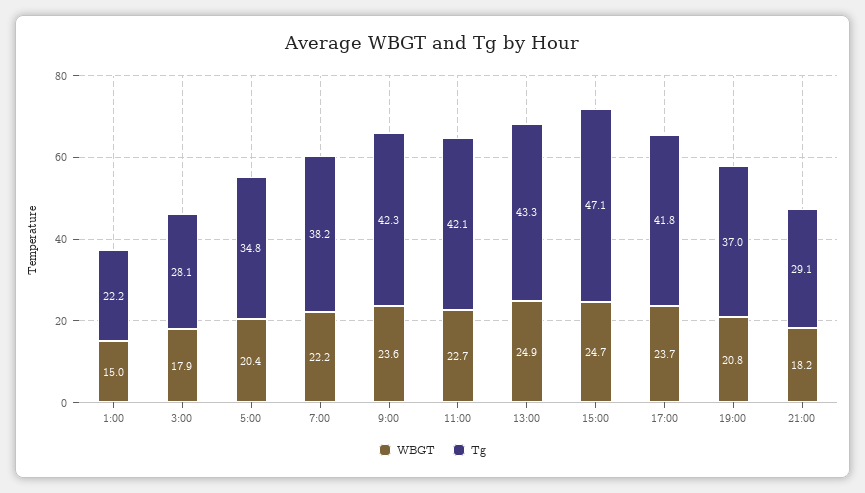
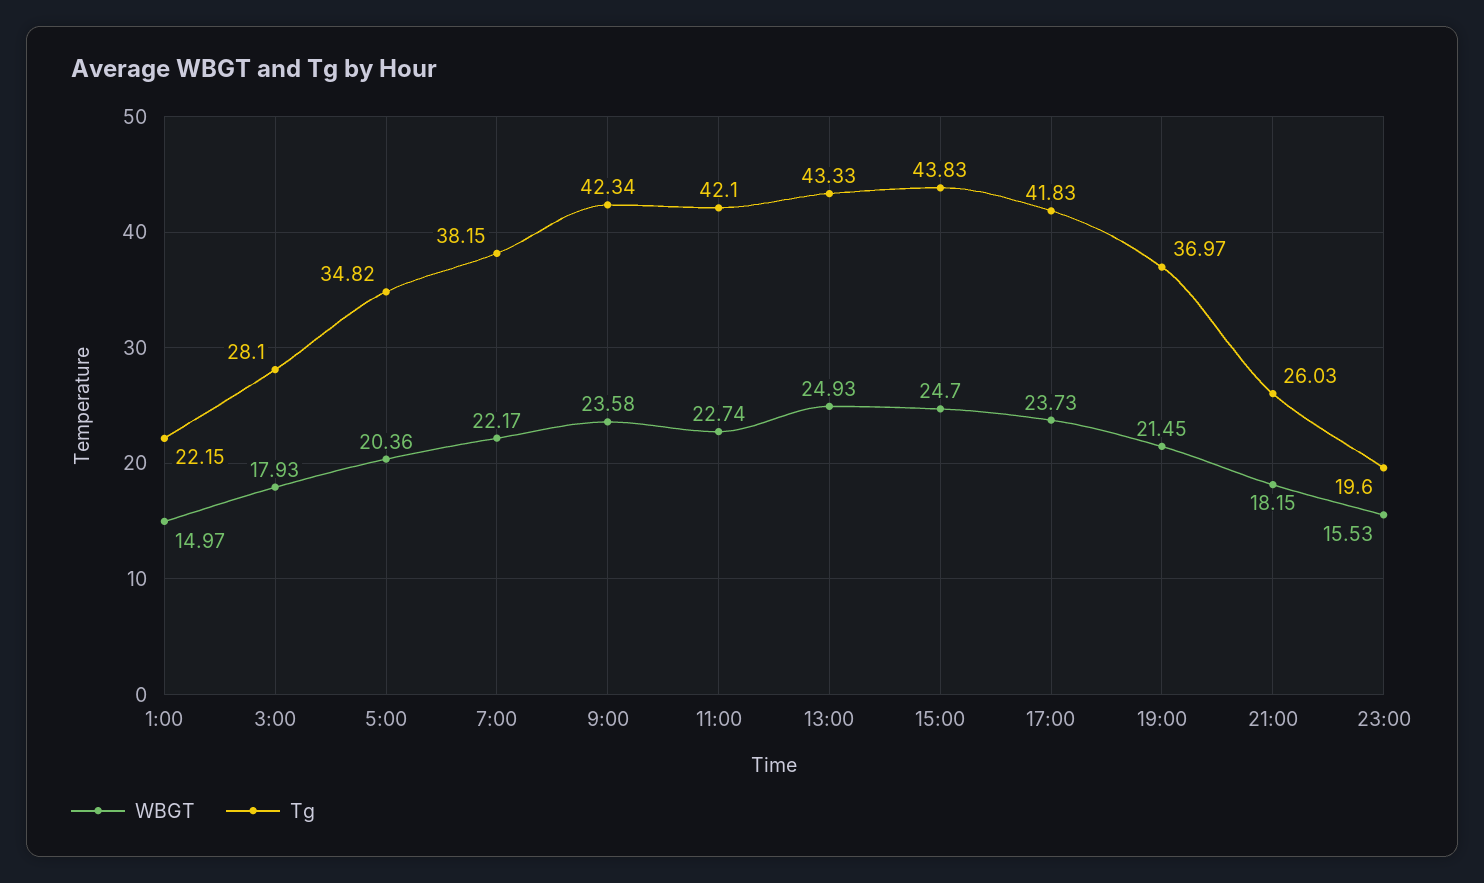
Tg, 15:00: 47.1 -> 43.83
WBGT, 19:00: 20.8 -> 21.45
Tg, 21:00: 29.1 -> 26.03
WBGT, 23:00: none -> 15.53
Tg, 23:00: none -> 19.6

